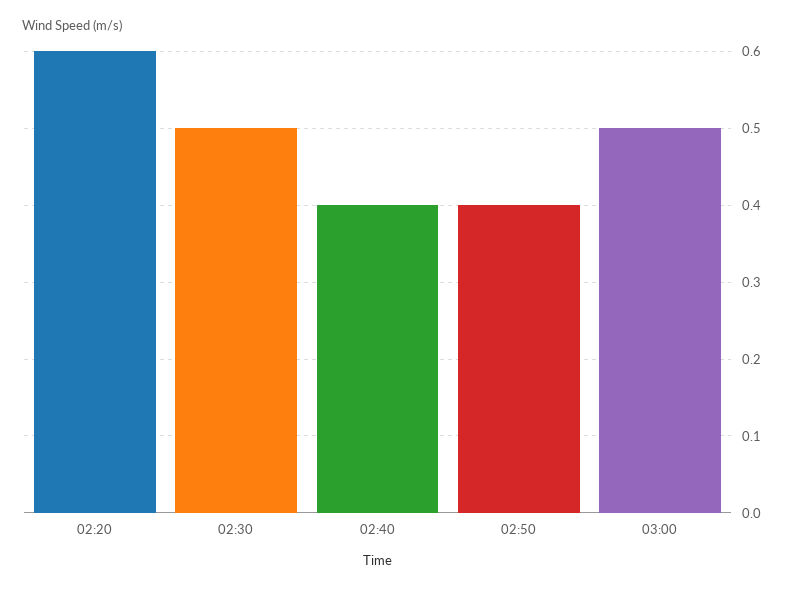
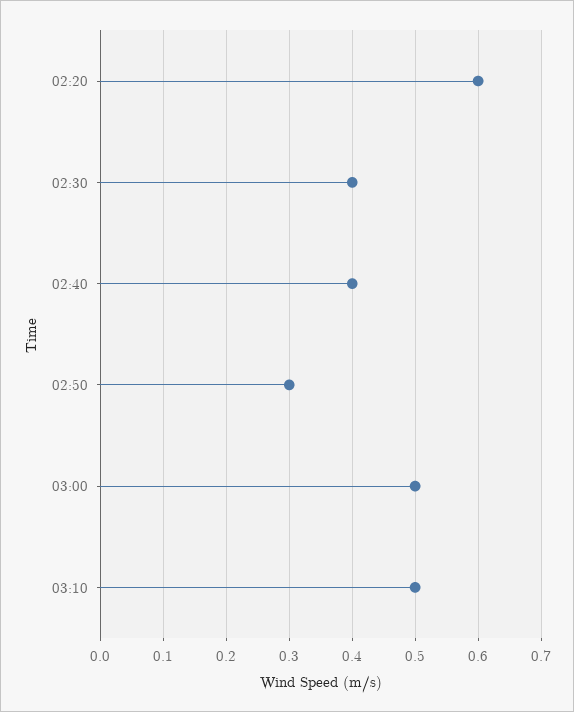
02:30: 0.5 -> 0.4
02:50: 0.4 -> 0.3
03:10: none -> 0.5

